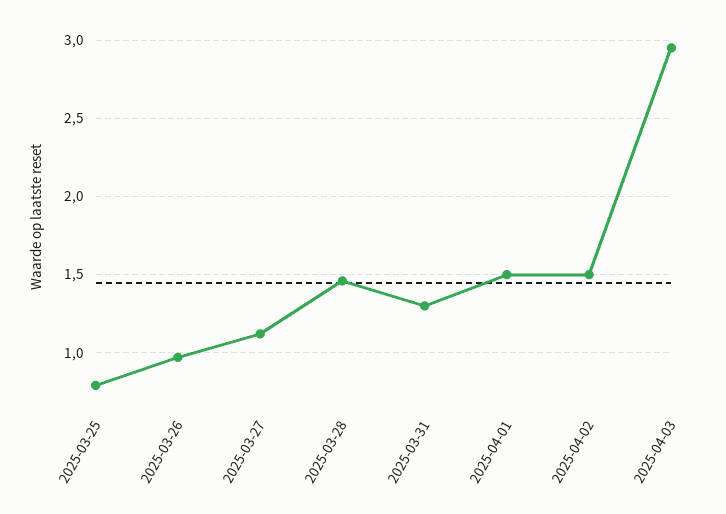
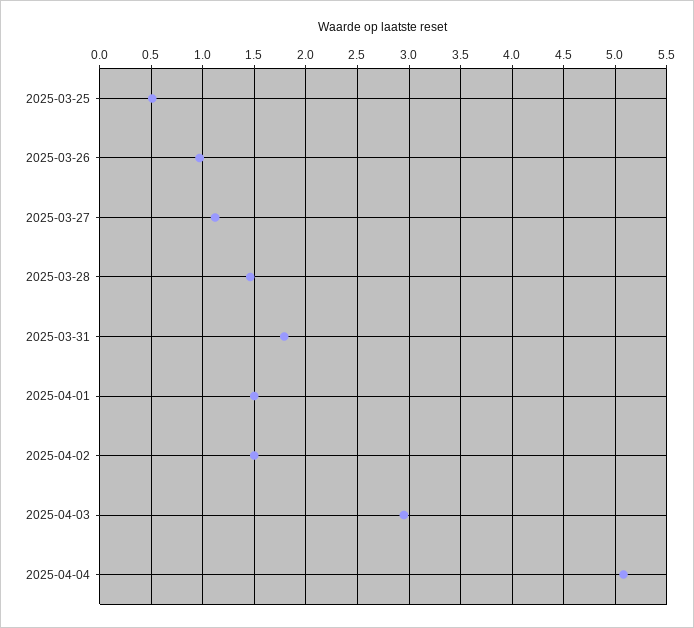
2025-03-25: 0.8 -> 0.5
2025-03-31: 1.3 -> 1.8
2025-04-04: none -> 5.1

